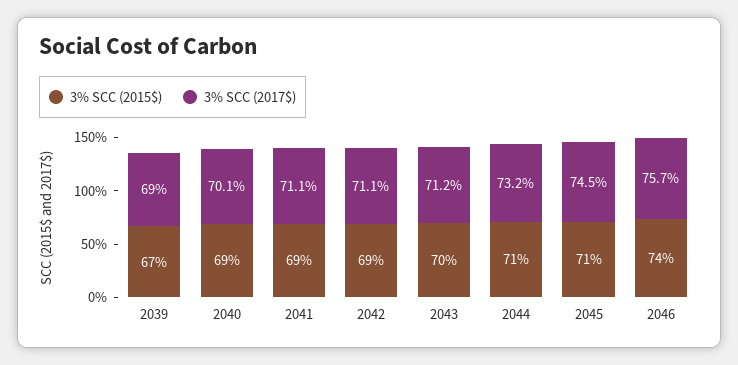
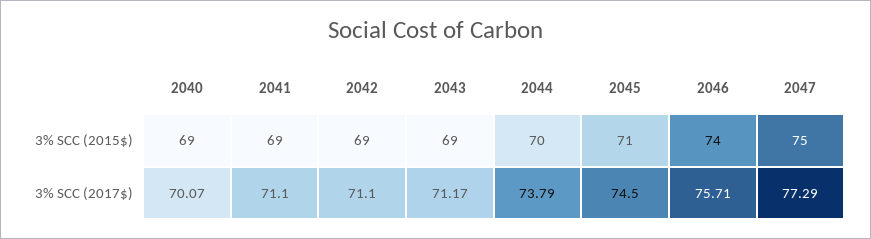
3% SCC (2015$), 2039: 67 -> none
3% SCC (2017$), 2039: 69 -> none
3% SCC (2015$), 2043: 70 -> 69
3% SCC (2015$), 2044: 71 -> 70
3% SCC (2017$), 2044: 73.2 -> 73.79
3% SCC (2015$), 2047: none -> 75
3% SCC (2017$), 2047: none -> 77.29

